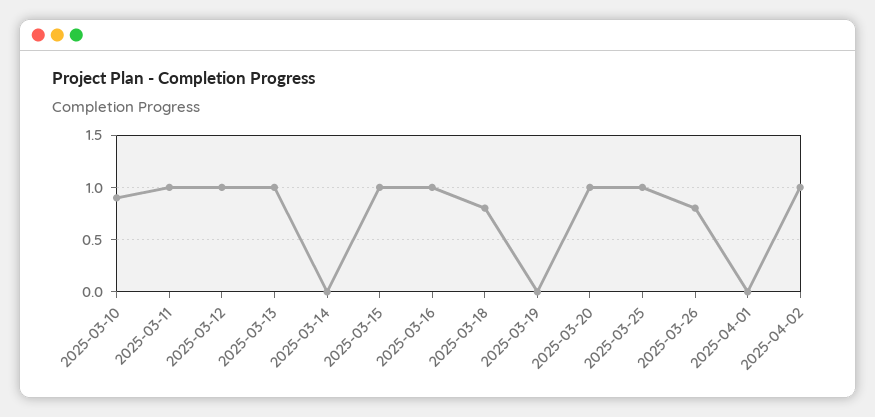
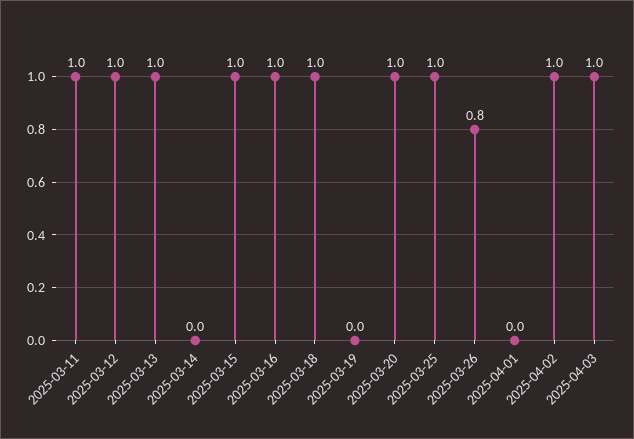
2025-03-10: 0.9 -> none
2025-03-18: 0.8 -> 1
2025-04-03: none -> 1

